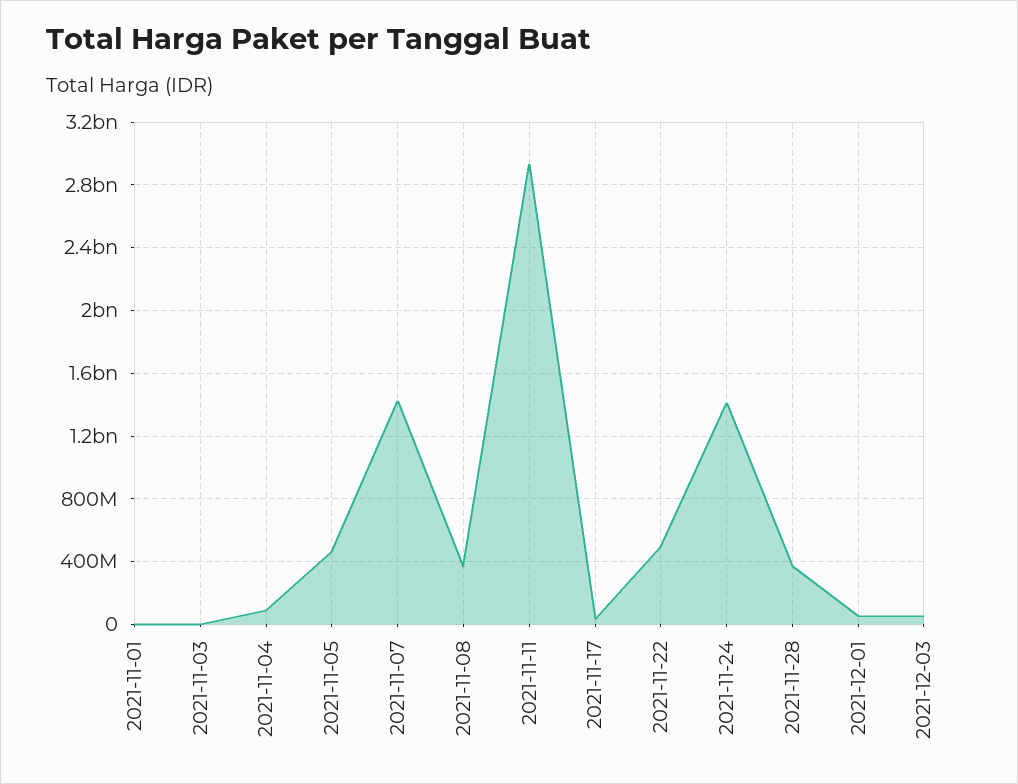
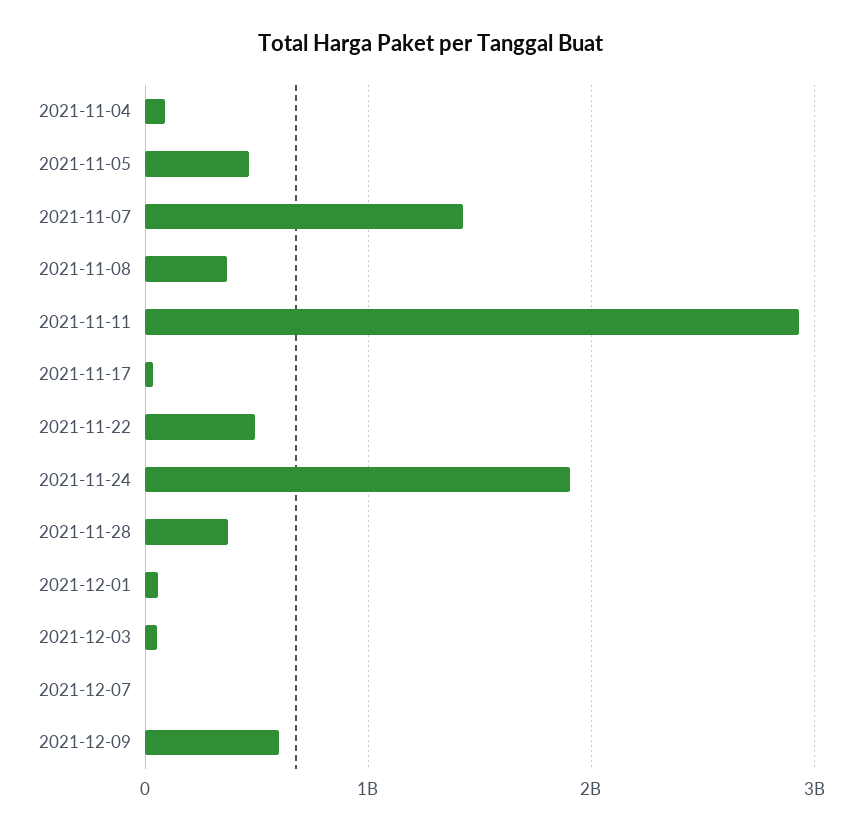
2021-11-01: 0 -> none
2021-11-03: 0 -> none
2021-11-24: 1400000000 -> 1900000000
2021-12-07: none -> 0
2021-12-09: none -> 600000000

